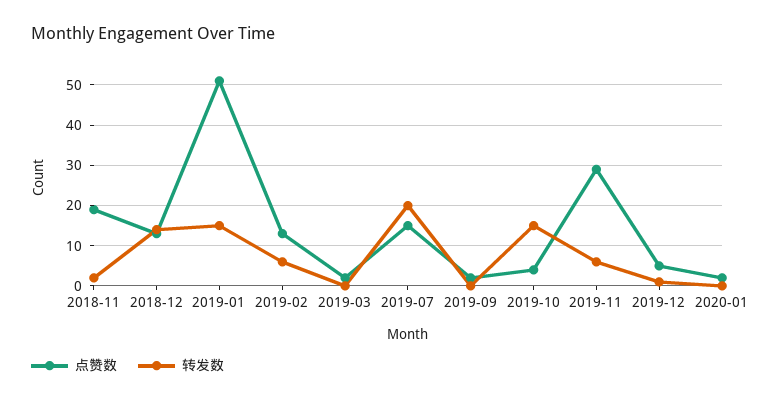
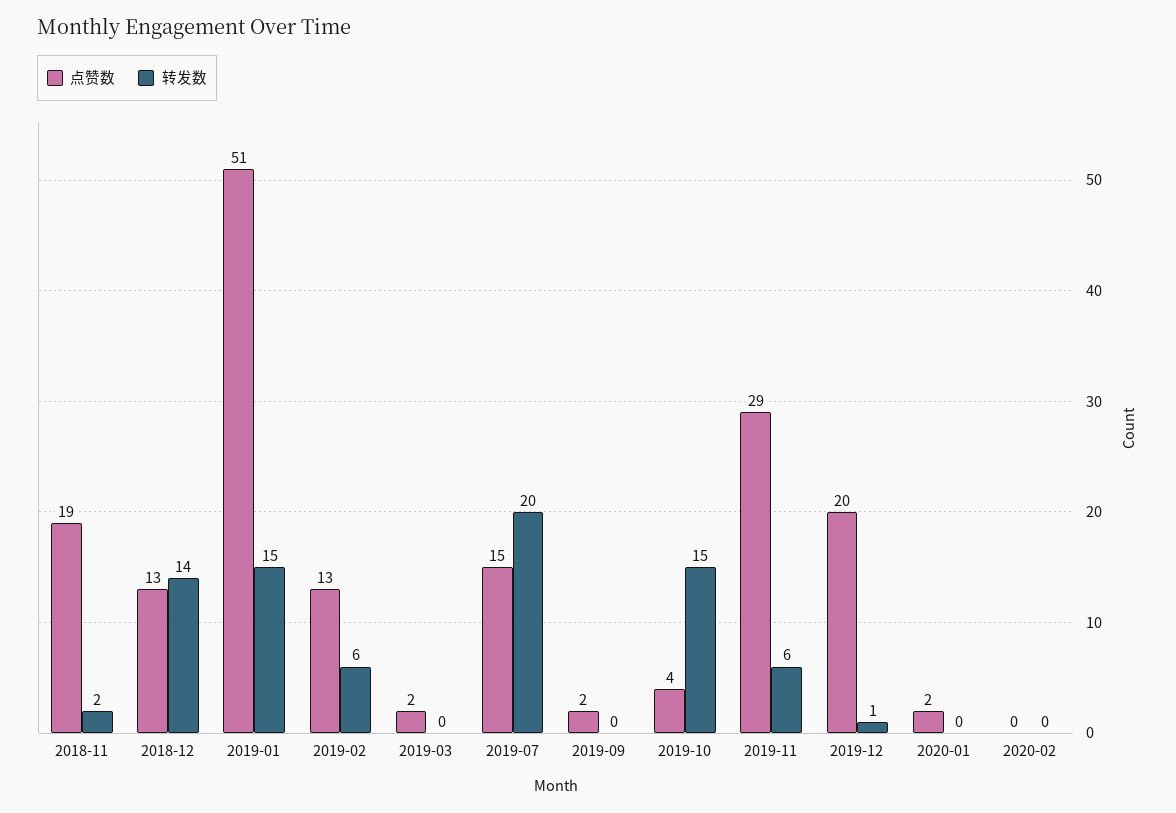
点赞数, 2019-12: 5 -> 20
点赞数, 2020-02: none -> 0
转发数, 2020-02: none -> 0

